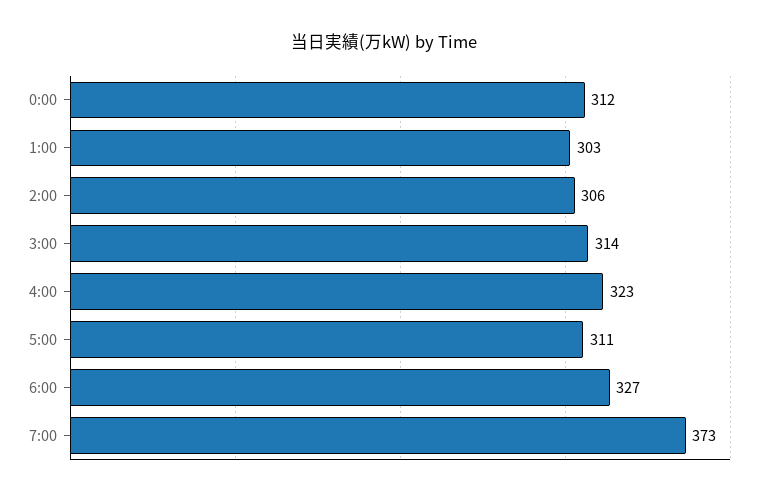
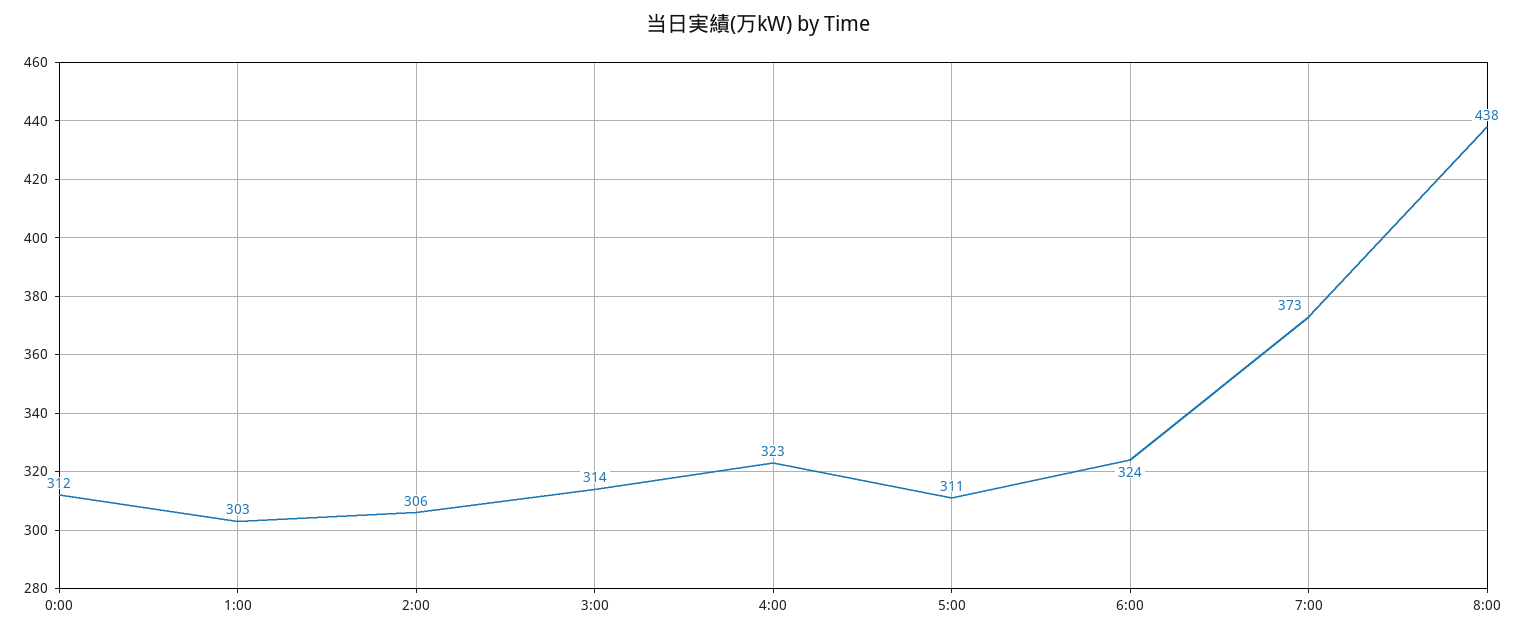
6:00: 327 -> 324
8:00: none -> 438

